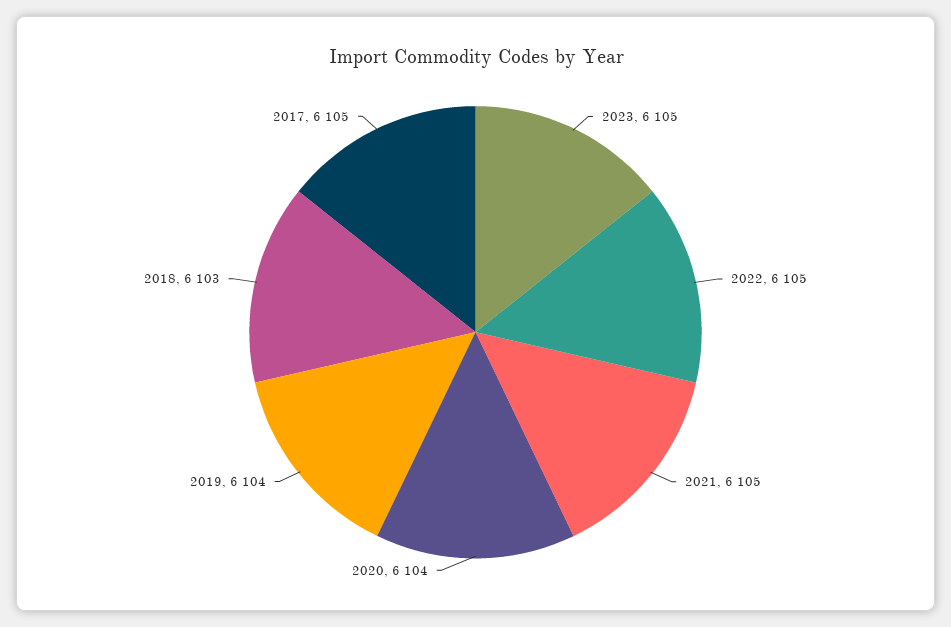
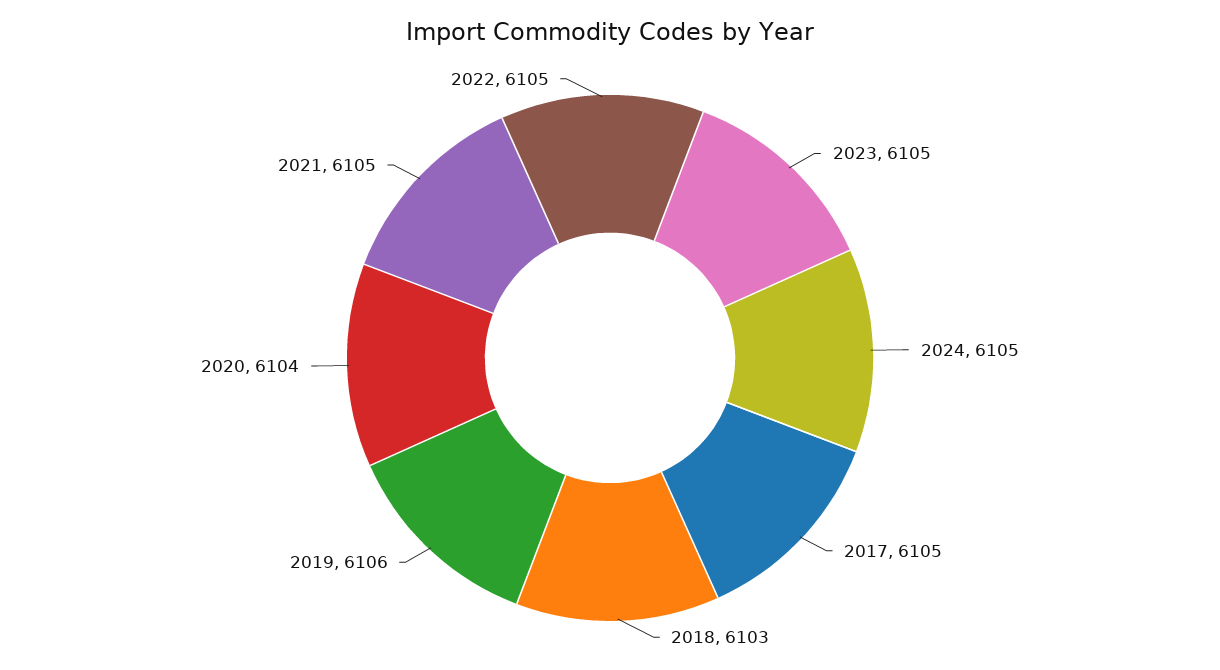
2019: 6104 -> 6106
2024: none -> 6105

